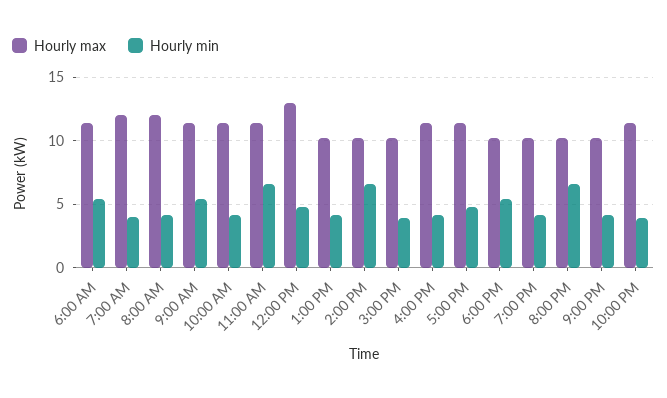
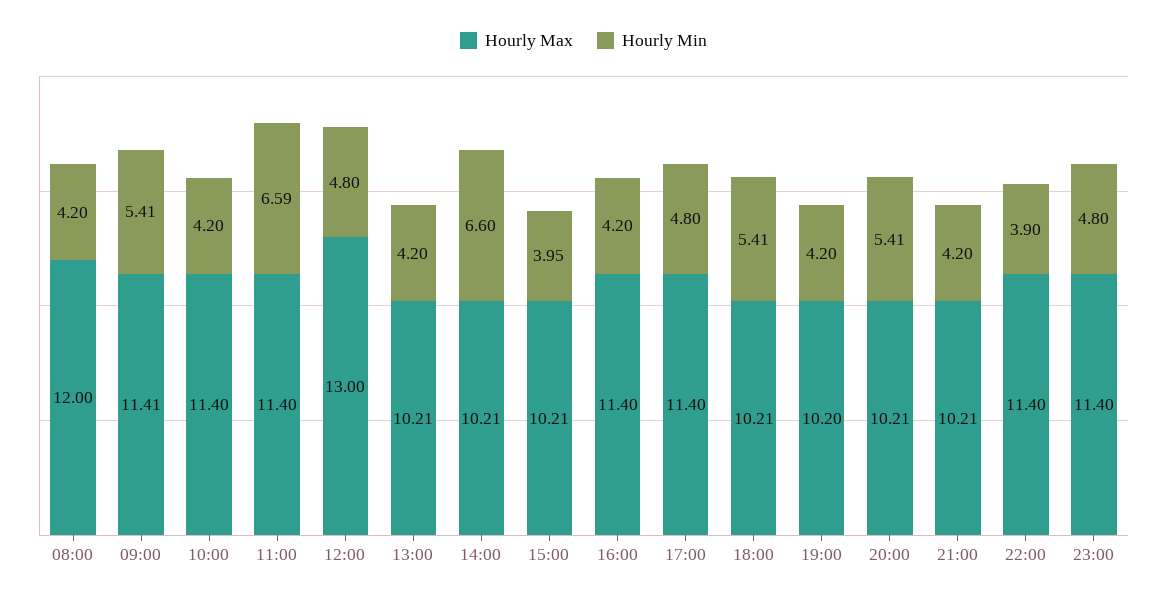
Hourly max, 6:00 AM: 11.5 -> none
Hourly min, 6:00 AM: 5.5 -> none
Hourly max, 7:00 AM: 12 -> none
Hourly min, 7:00 AM: 4 -> none
Hourly min, 8:00 PM: 6.5 -> 5.41
Hourly max, 23:00: none -> 11.4
Hourly min, 23:00: none -> 4.8

